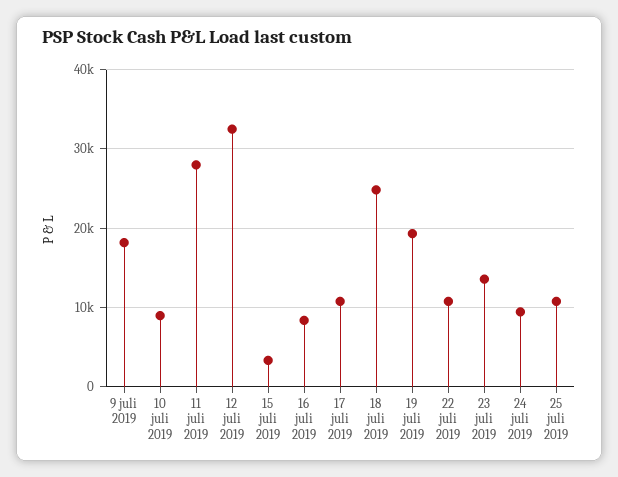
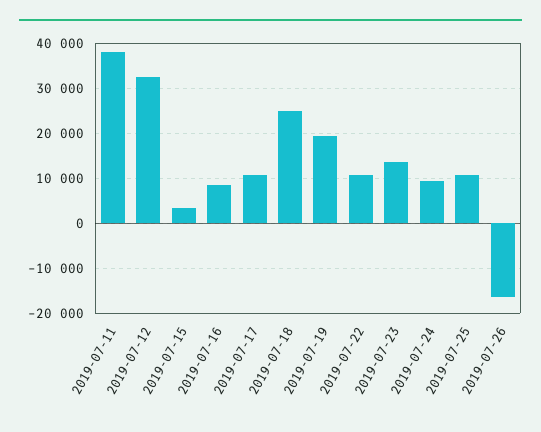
9 juli 2019: 18000 -> none
10 juli 2019: 9000 -> none
11 juli 2019: 28000 -> 38000
2019-07-26: none -> -16000

